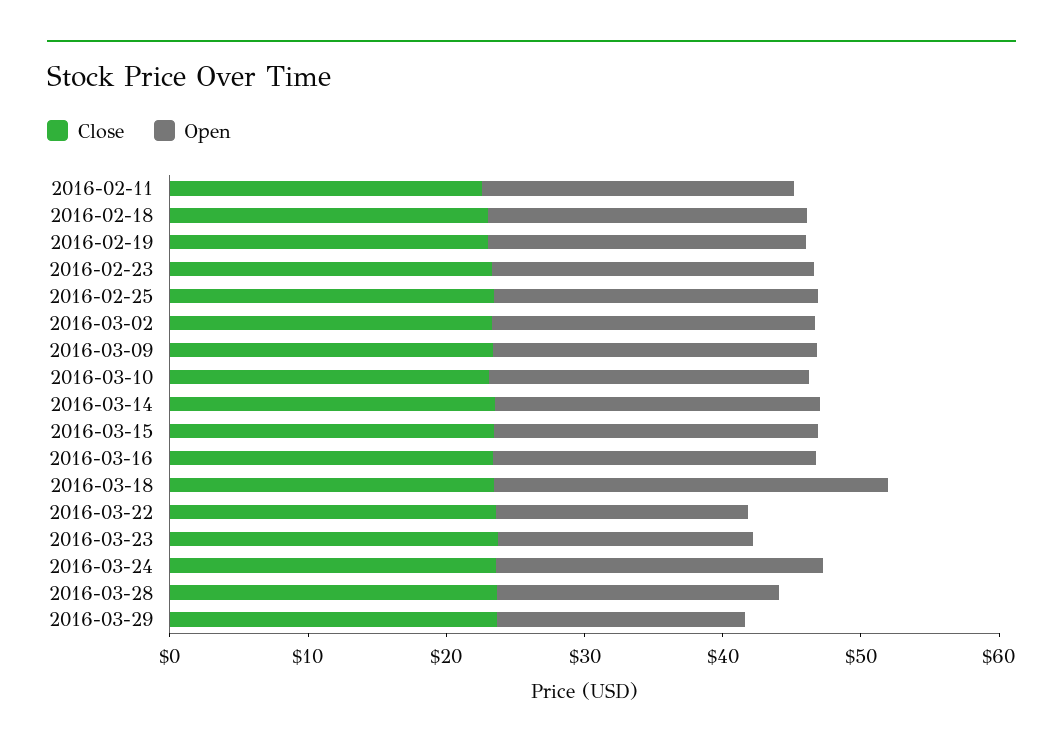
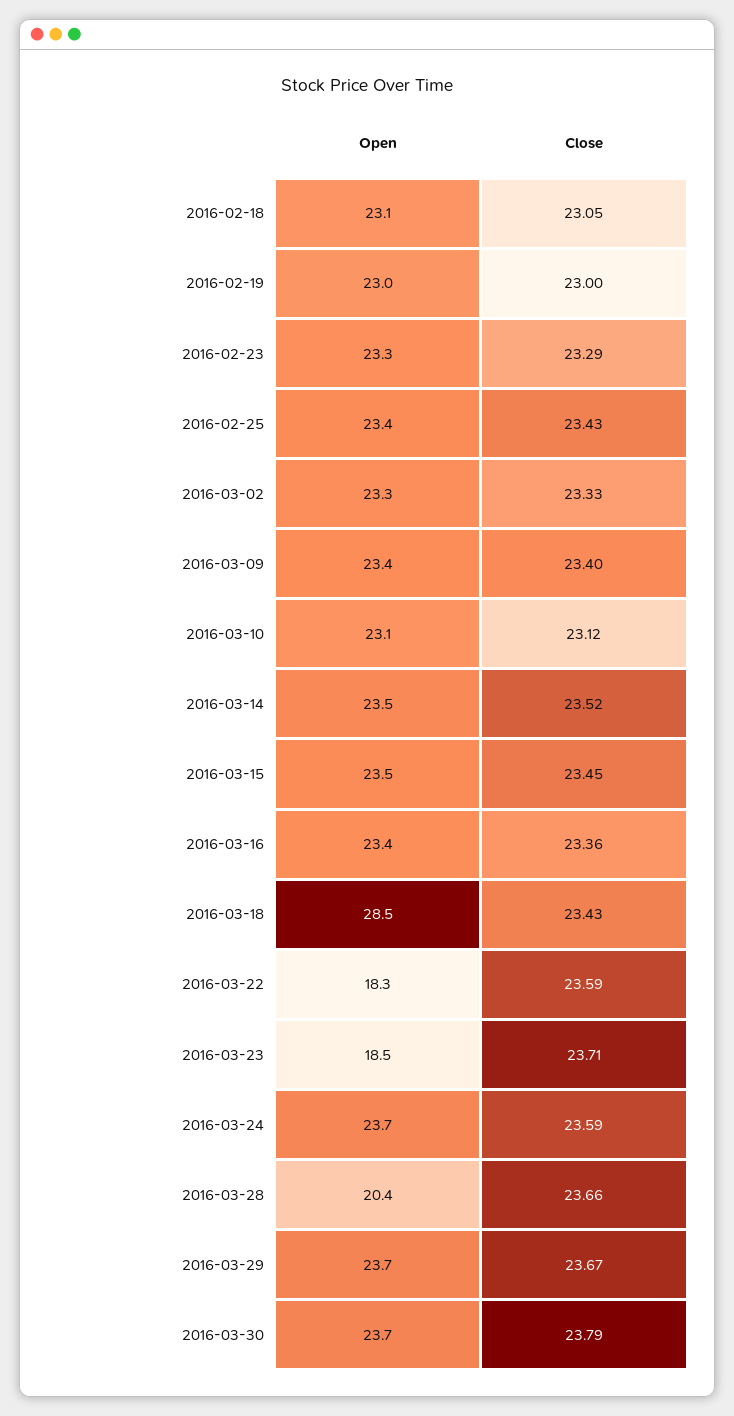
Close, 2016-02-11: 22 -> none
Open, 2016-02-11: 22 -> none
Open, 2016-03-29: 18 -> 23.7
Open, 2016-03-30: none -> 23.7
Close, 2016-03-30: none -> 23.79

